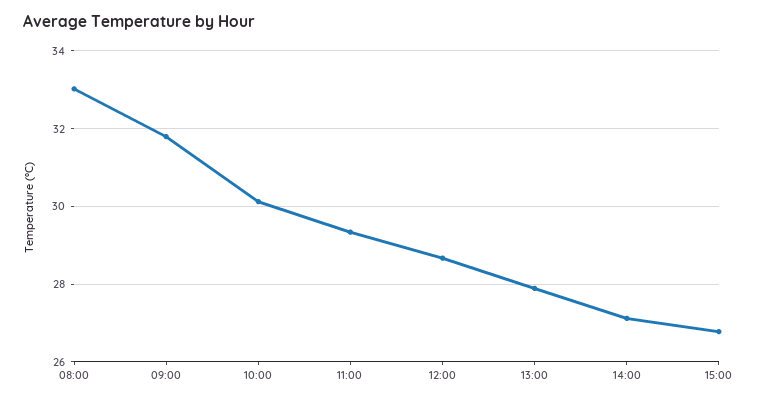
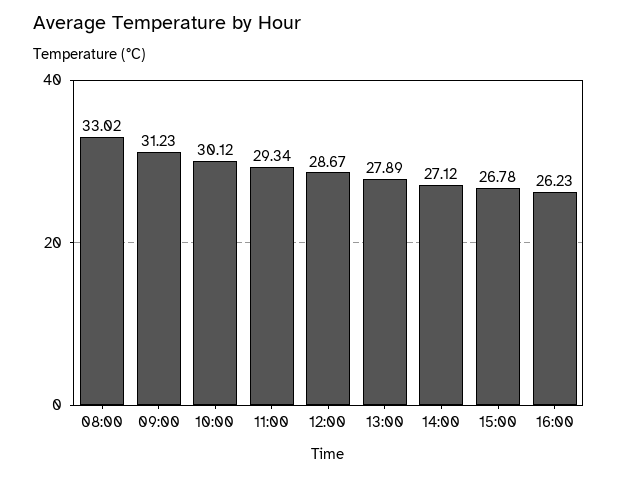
09:00: 31.8 -> 31.23
16:00: none -> 26.23

